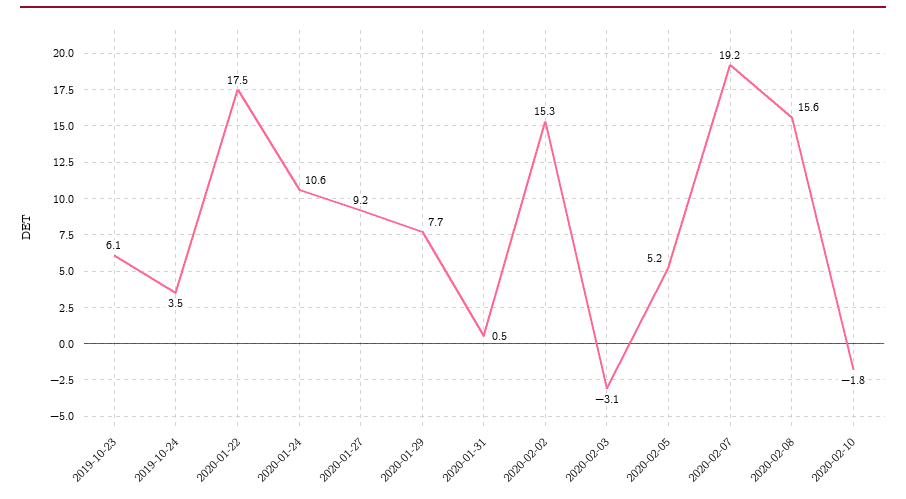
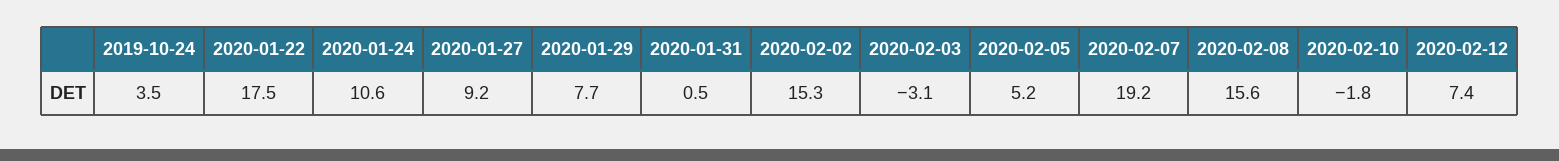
2019-10-23: 6.1 -> none
2020-02-12: none -> 7.4

